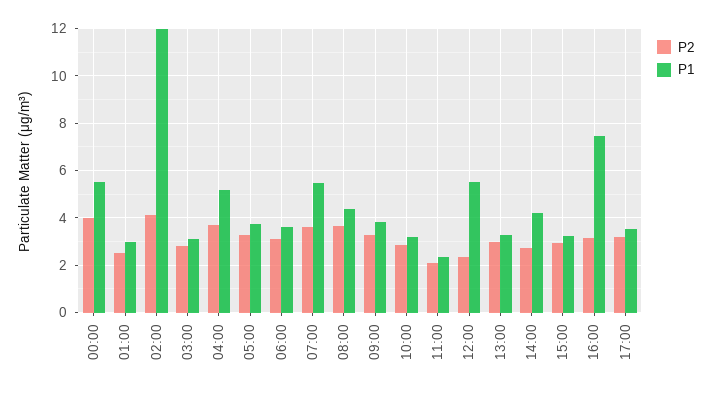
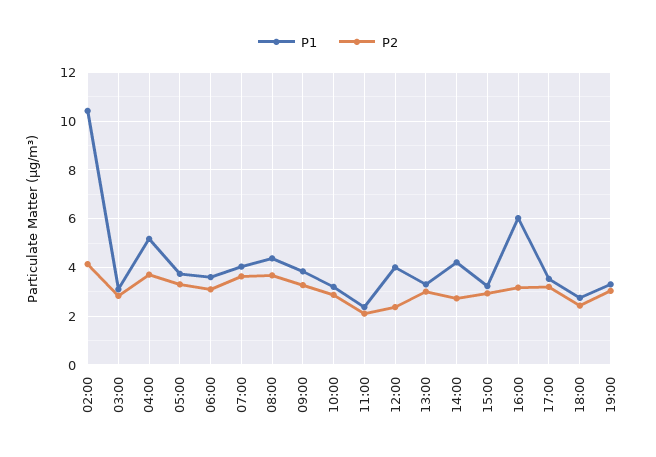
P2, 00:00: 4 -> none
P1, 00:00: 5.5 -> none
P2, 01:00: 2.5 -> none
P1, 01:00: 3 -> none
P1, 02:00: 12 -> 10.5
P1, 07:00: 5.5 -> 4
P1, 12:00: 5.5 -> 4
P1, 16:00: 7.5 -> 6
P1, 18:00: none -> 2.75
P2, 18:00: none -> 2.5
P1, 19:00: none -> 3.25
P2, 19:00: none -> 3

